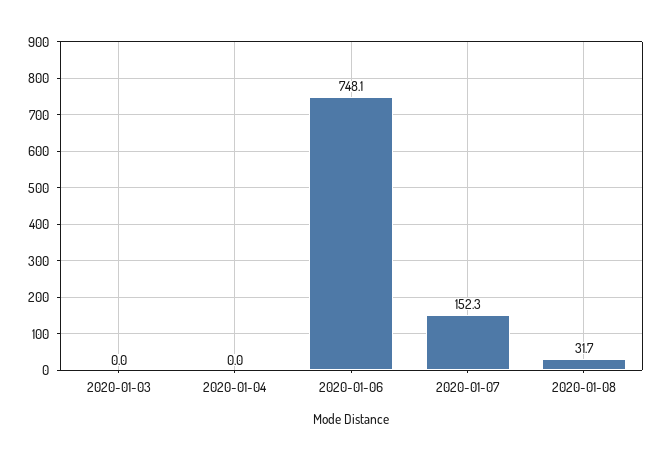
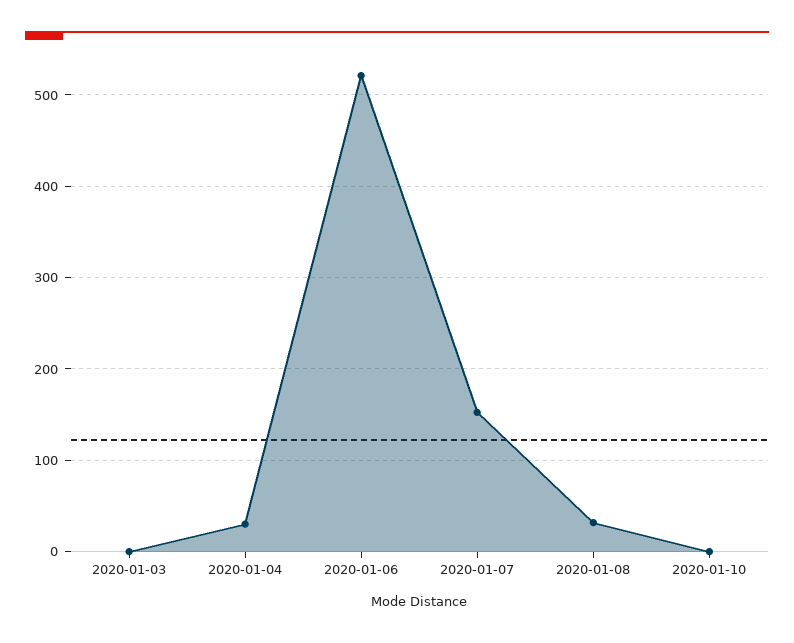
2020-01-04: 0 -> 30
2020-01-06: 748.1 -> 520
2020-01-10: none -> 0

